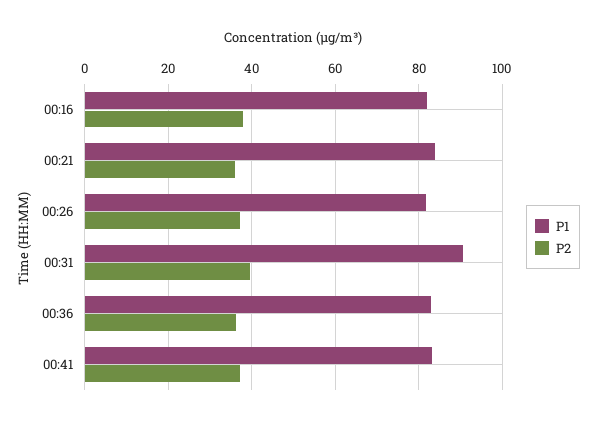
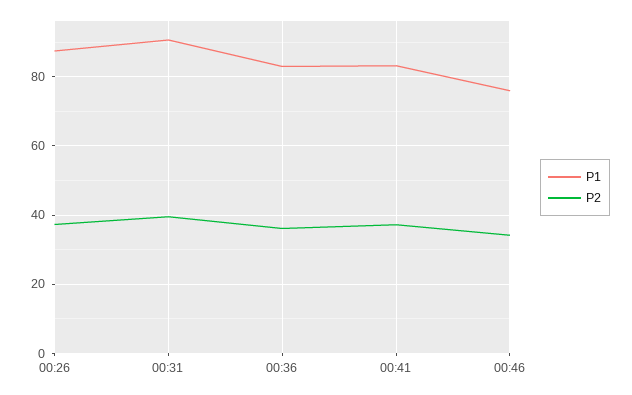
P1, 00:16: 82 -> none
P2, 00:16: 38 -> none
P1, 00:21: 84 -> none
P2, 00:21: 36 -> none
P1, 00:26: 82 -> 88
P1, 00:46: none -> 76
P2, 00:46: none -> 34

